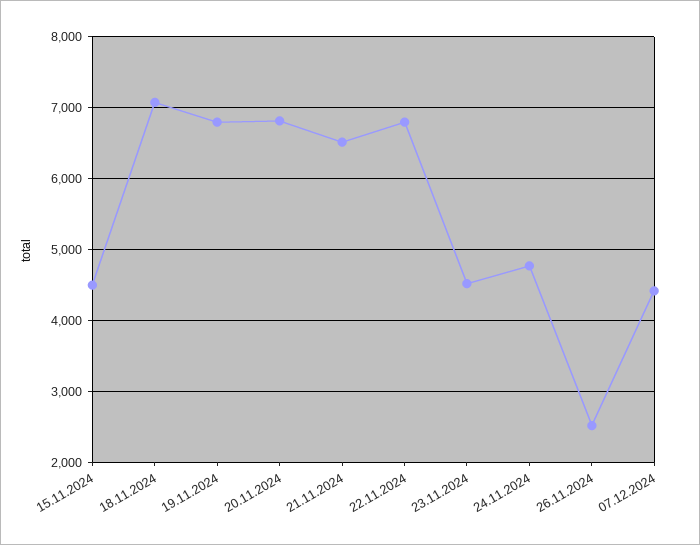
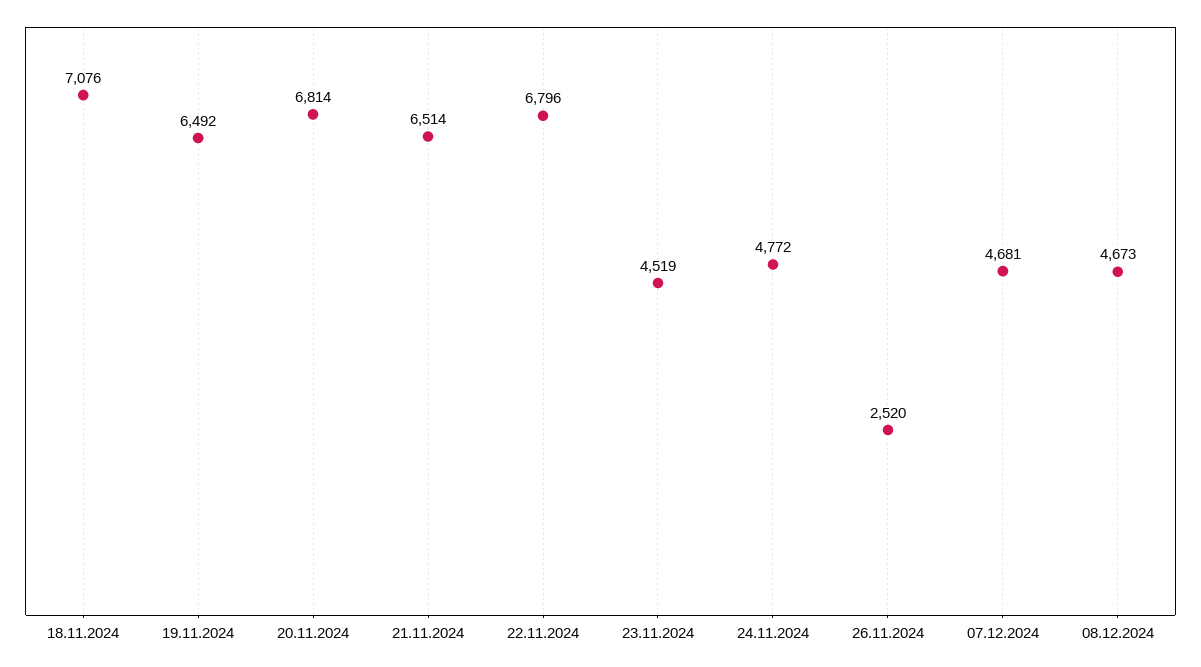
15.11.2024: 4500 -> none
19.11.2024: 6800 -> 6492
07.12.2024: 4400 -> 4681
08.12.2024: none -> 4673

